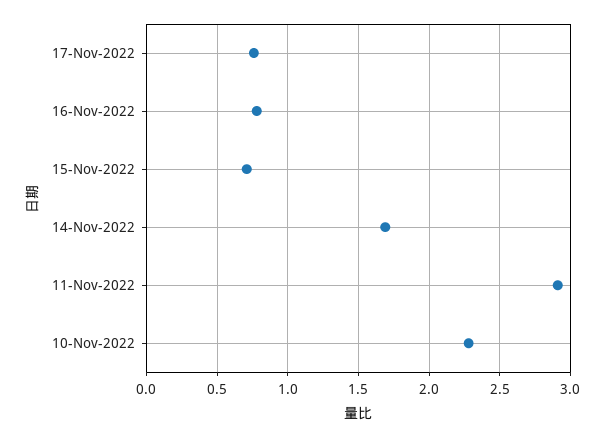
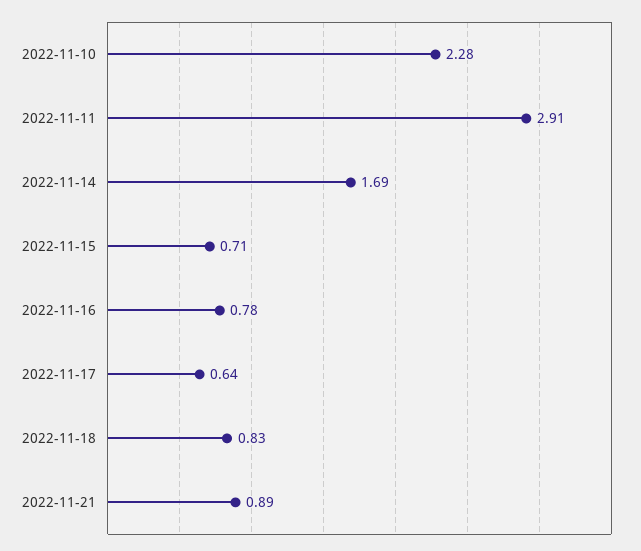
17-Nov-2022: 0.75 -> 0.64
2022-11-18: none -> 0.83
2022-11-21: none -> 0.89

